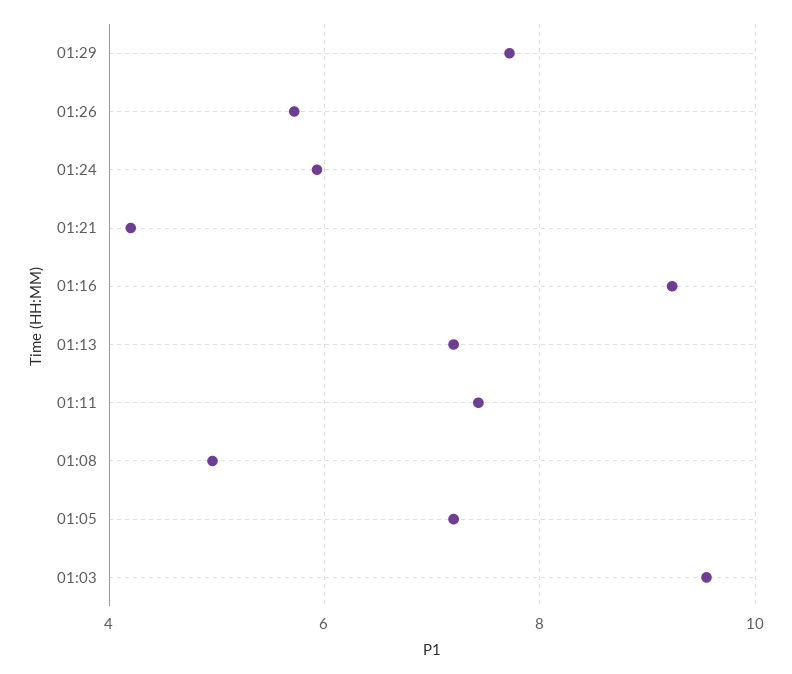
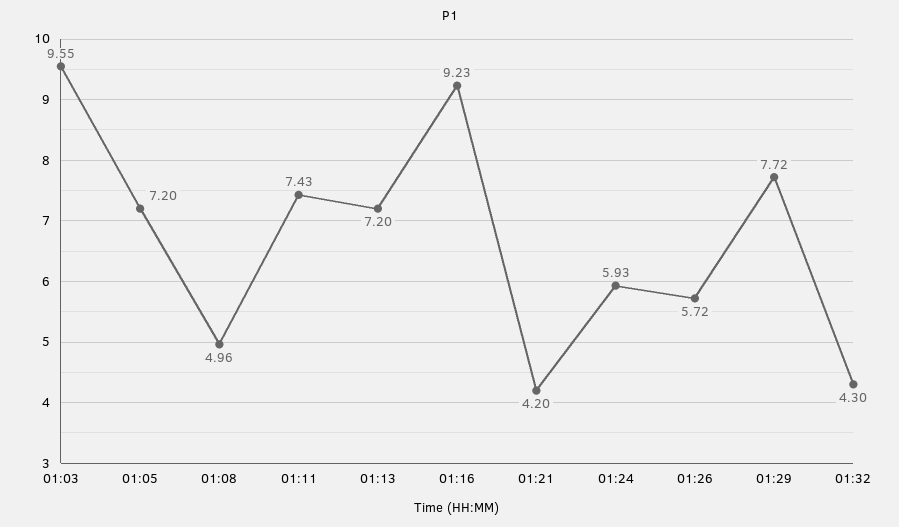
01:32: none -> 4.3

